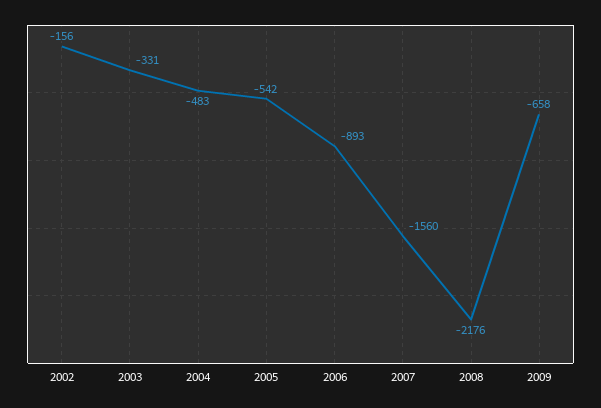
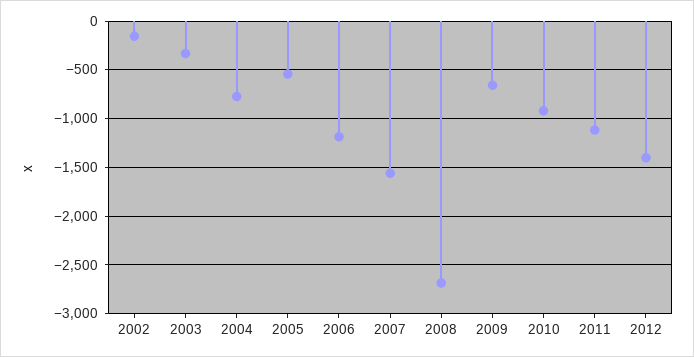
2004: -483 -> -800
2006: -893 -> -1200
2008: -2176 -> -2700
2010: none -> -900
2011: none -> -1100
2012: none -> -1400

